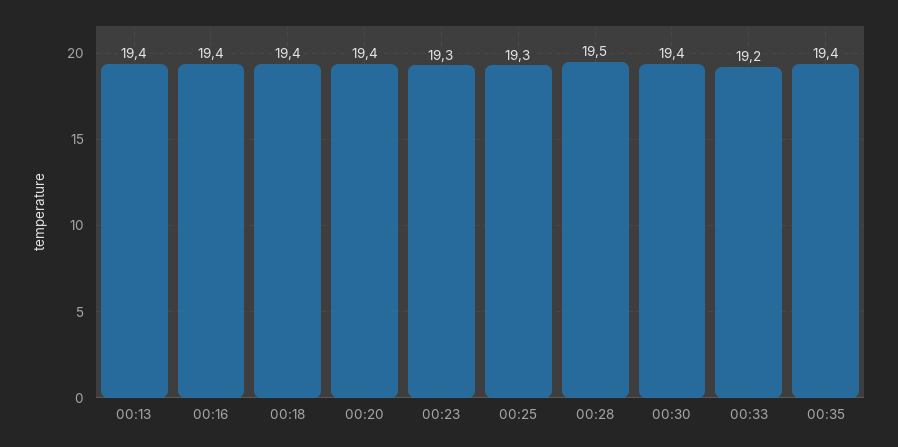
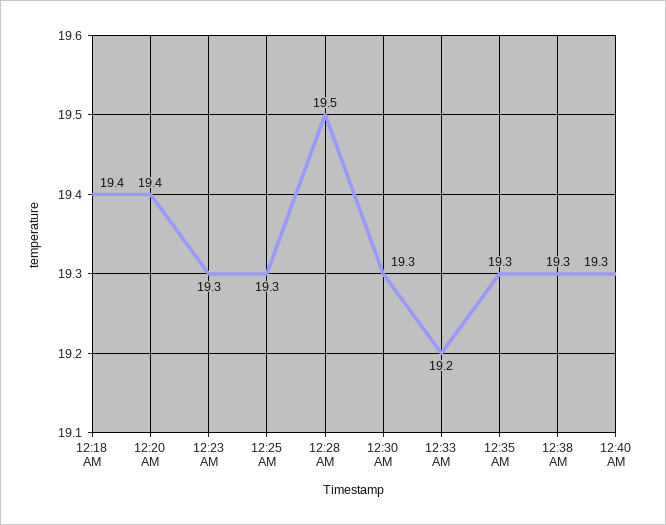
00:13: 19.4 -> none
00:16: 19.4 -> none
00:30: 19.4 -> 19.3
00:35: 19.4 -> 19.3
12:38 AM: none -> 19.3
12:40 AM: none -> 19.3

